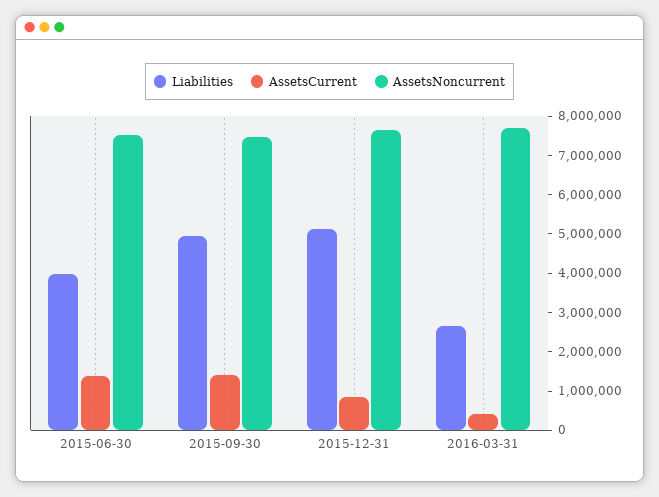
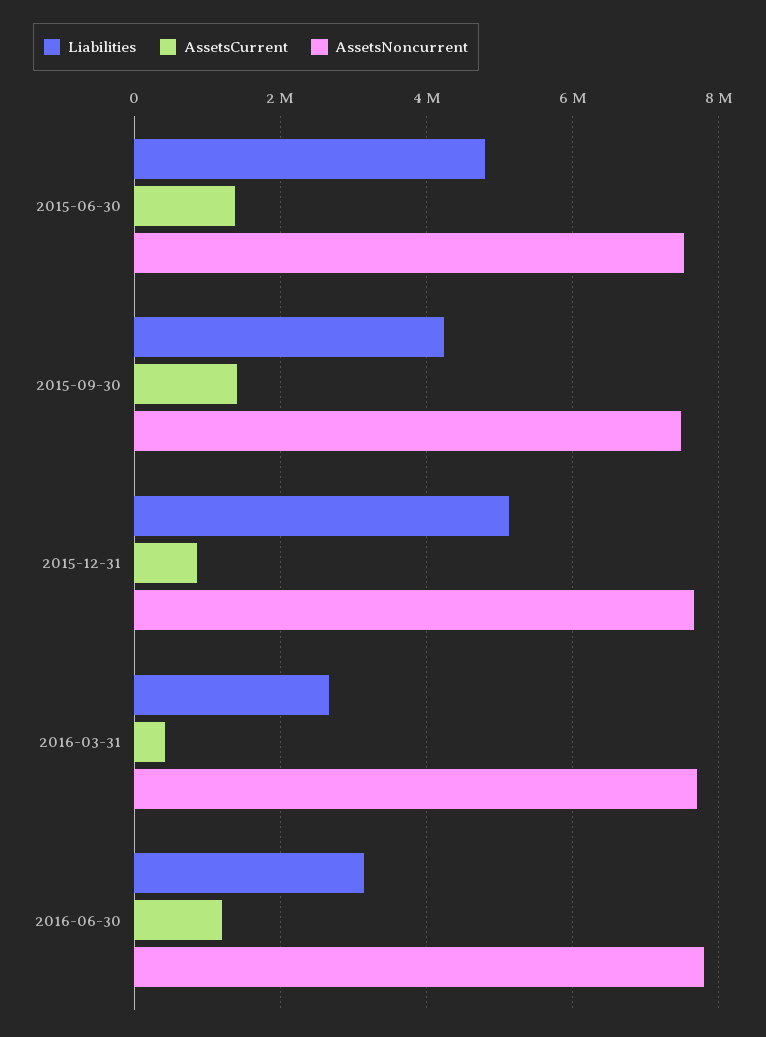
Liabilities, 2015-06-30: 4000000 -> 4800000
Liabilities, 2015-09-30: 5000000 -> 4200000
Liabilities, 2016-06-30: none -> 3200000
AssetsCurrent, 2016-06-30: none -> 1200000
AssetsNoncurrent, 2016-06-30: none -> 7800000

